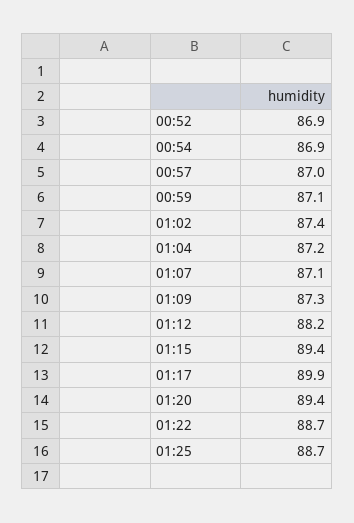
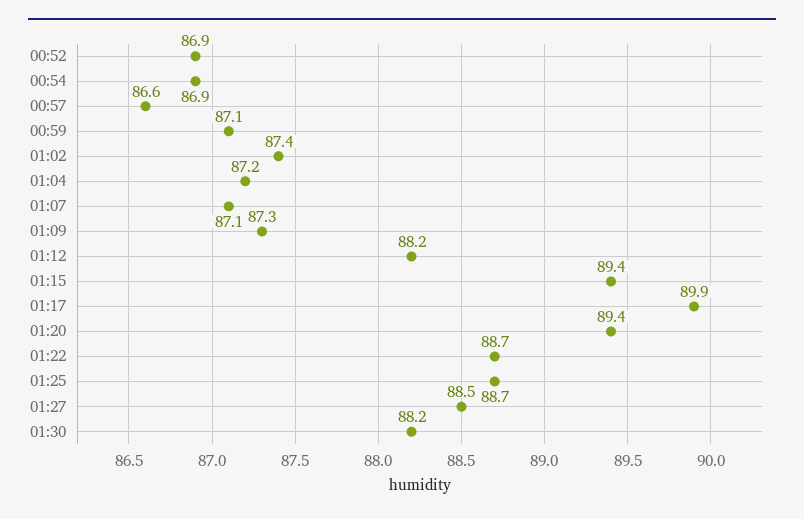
00:57: 87 -> 86.6
01:27: none -> 88.5
01:30: none -> 88.2

